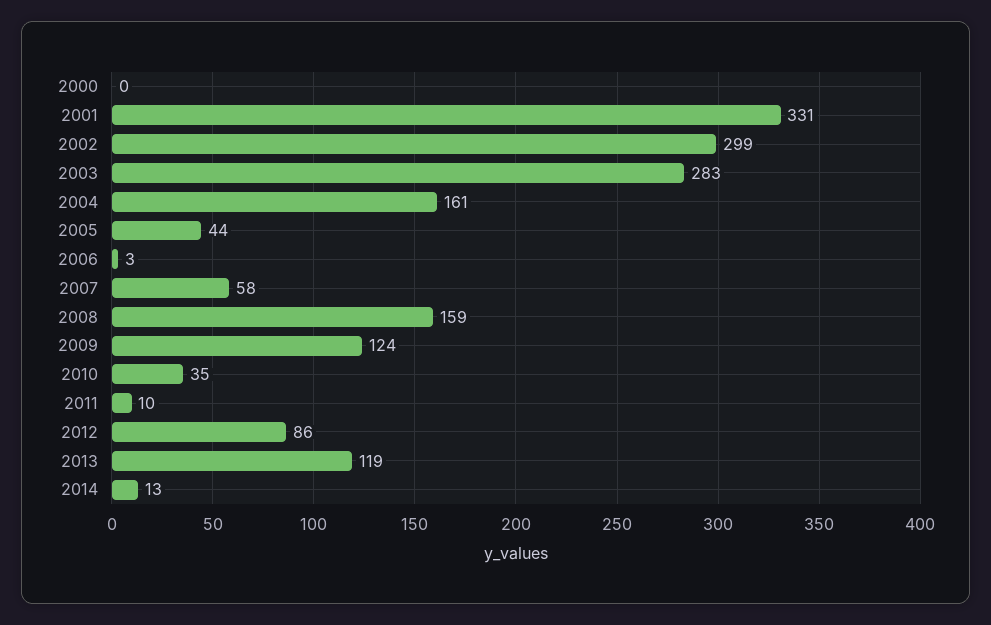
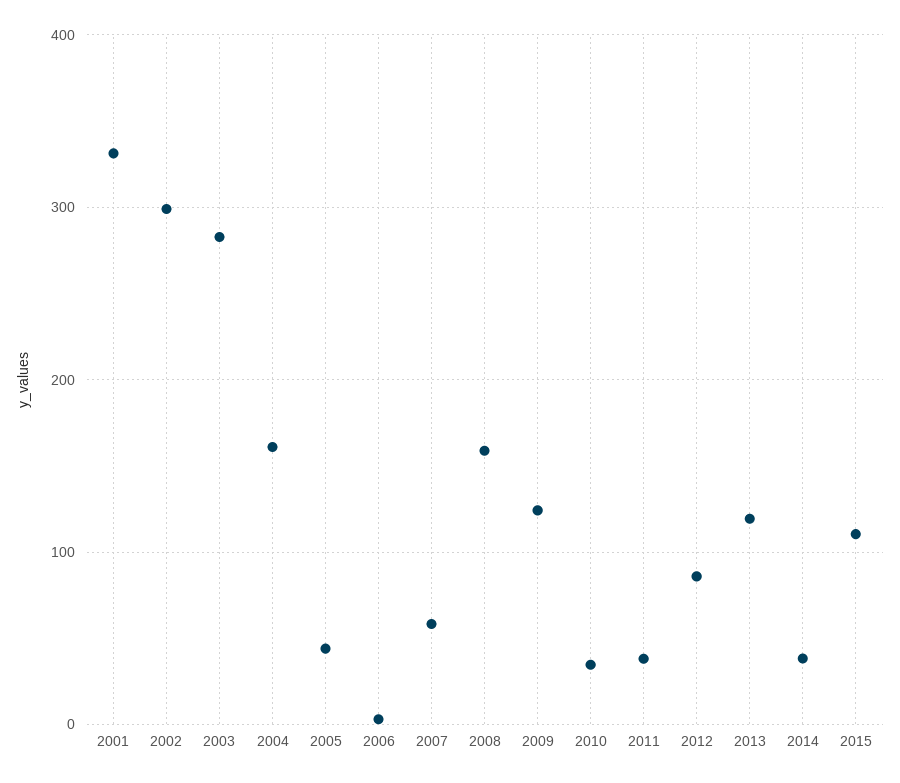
2000: 0 -> none
2011: 10 -> 40
2014: 13 -> 40
2015: none -> 110

